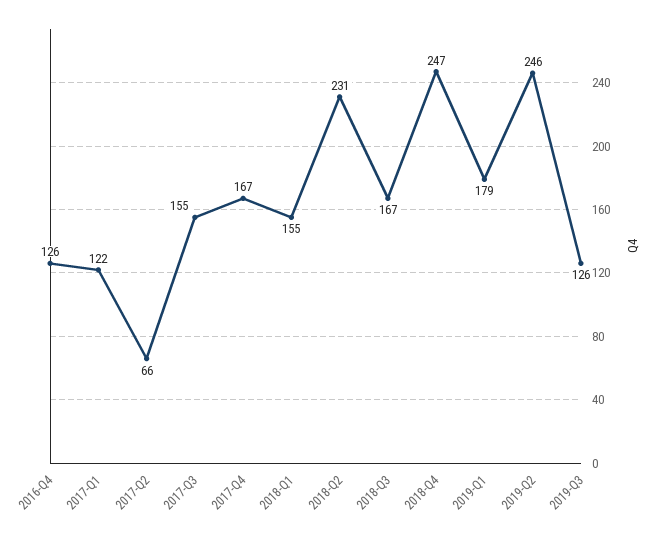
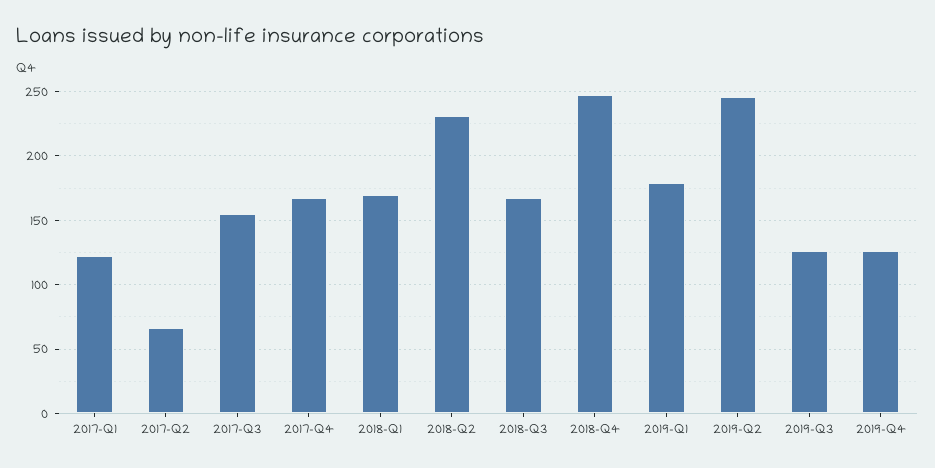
2016-Q4: 126 -> none
2018-Q1: 155 -> 170
2019-Q4: none -> 125

